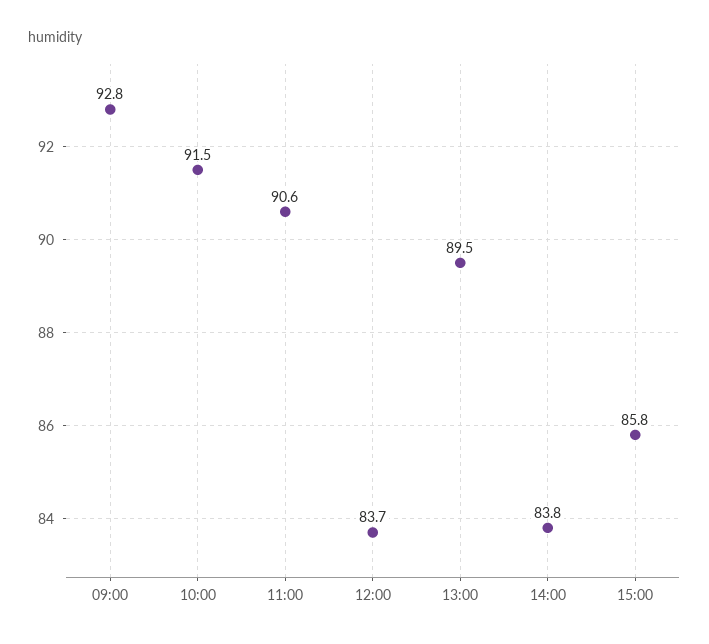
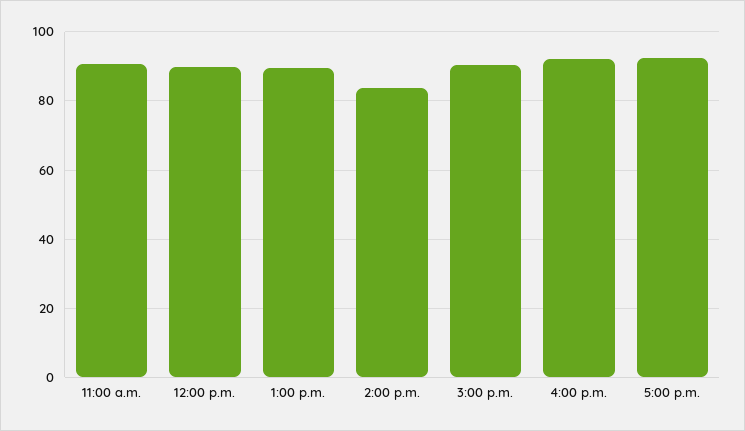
09:00: 92.8 -> none
10:00: 91.5 -> none
12:00: 83.7 -> 90
15:00: 85.8 -> 90
4:00 p.m.: none -> 92
5:00 p.m.: none -> 92

